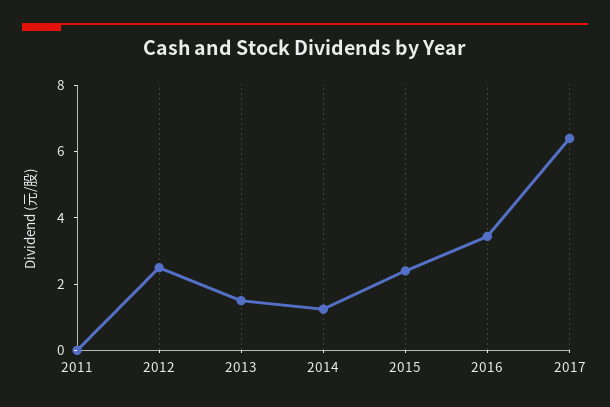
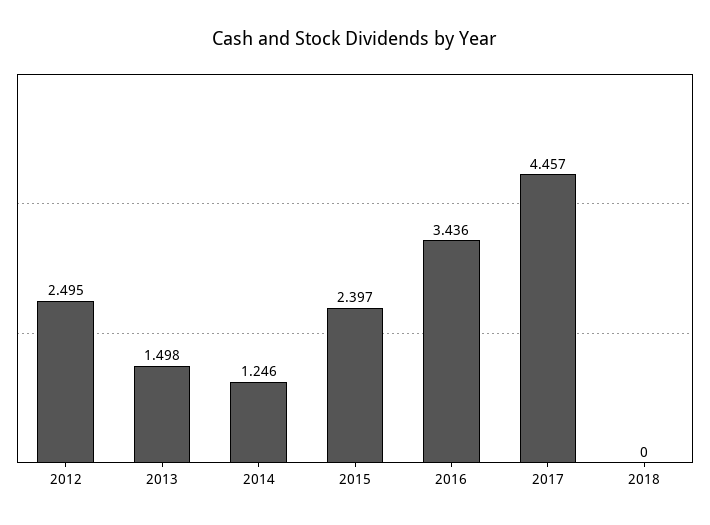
2011: 0 -> none
2017: 6.5 -> 4.457
2018: none -> 0

